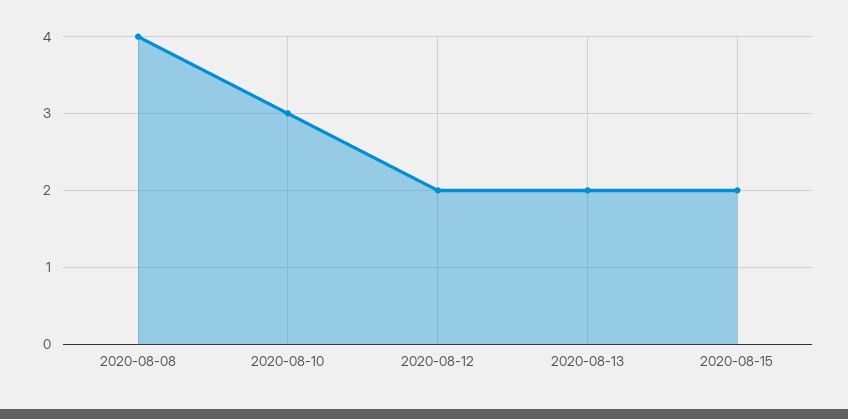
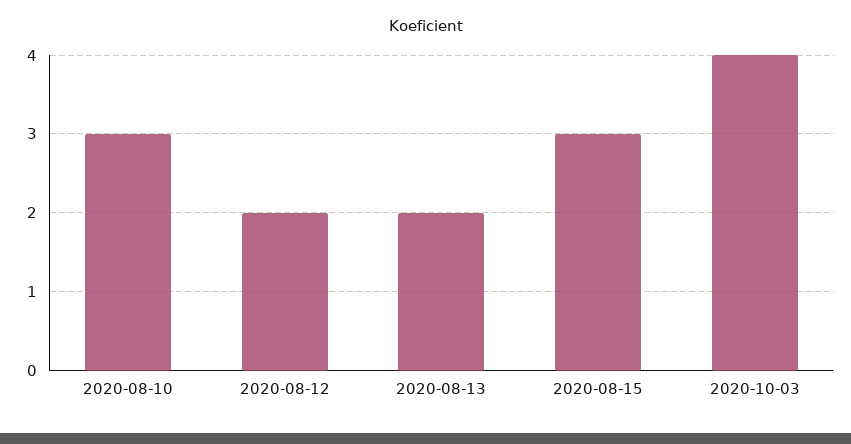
2020-08-08: 4 -> none
2020-08-15: 2 -> 3
2020-10-03: none -> 4

